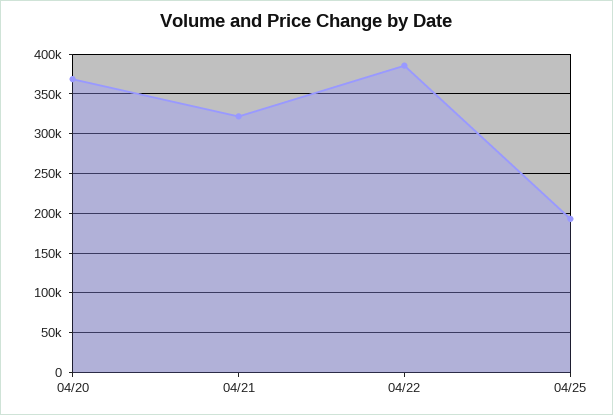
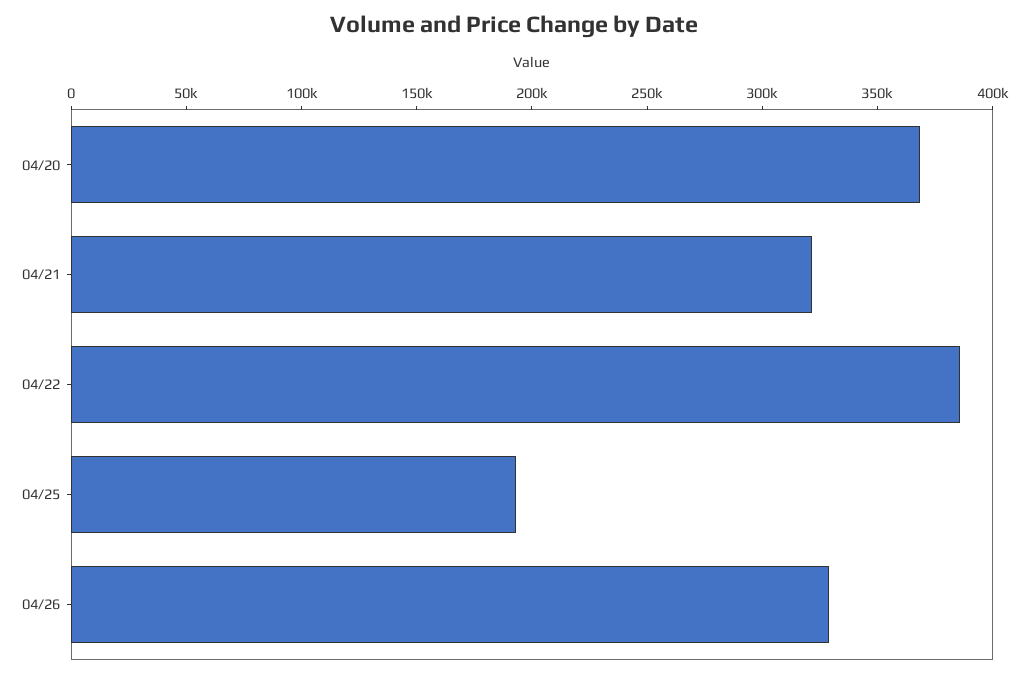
04/26: none -> 330000

